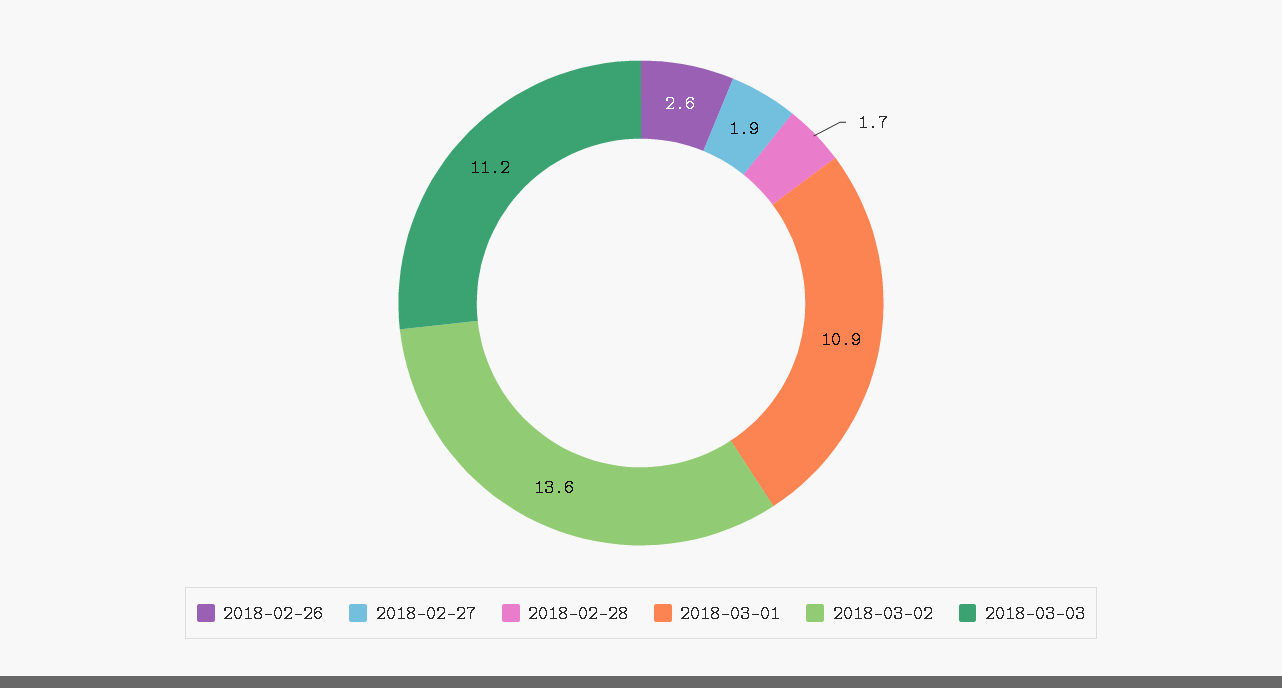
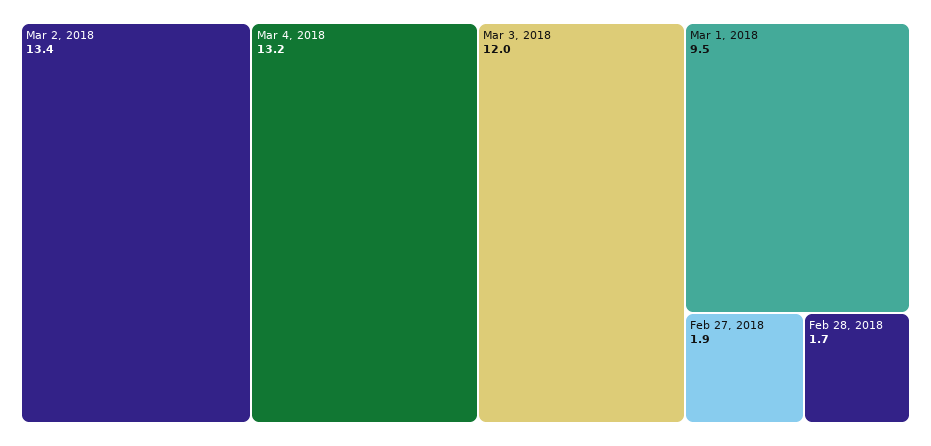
2018-02-26: 2.6 -> none
2018-03-01: 10.9 -> 9.5
2018-03-02: 13.6 -> 13.4
2018-03-03: 11.2 -> 12
Mar 4, 2018: none -> 13.2

